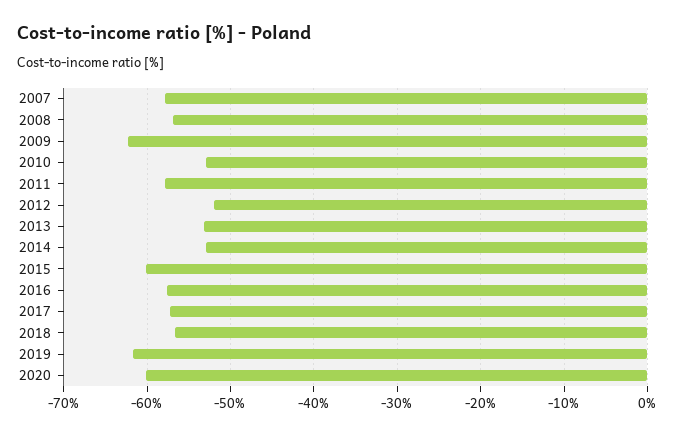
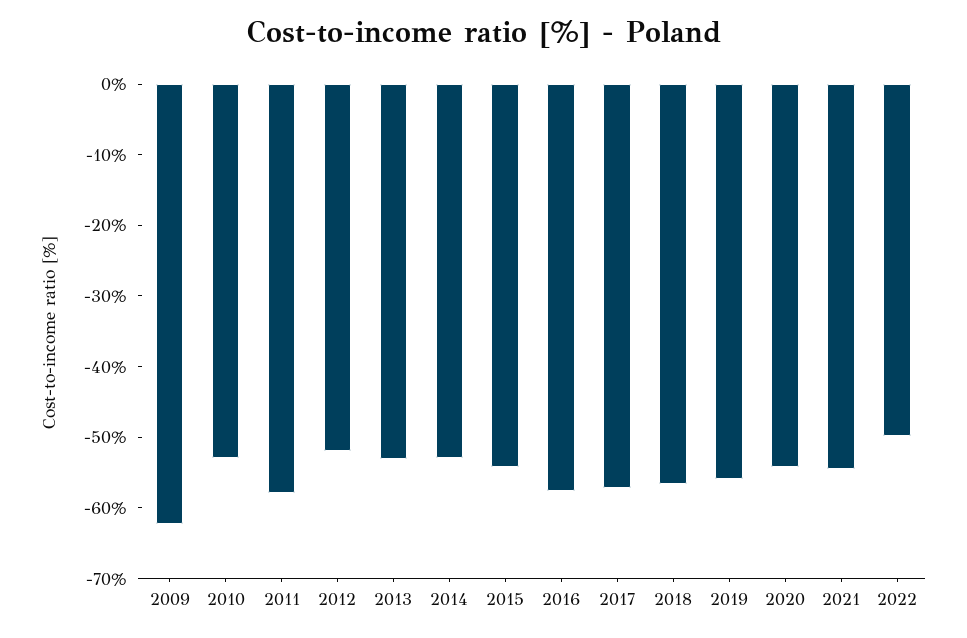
2007: -58 -> none
2008: -57 -> none
2015: -60 -> -54
2019: -62 -> -56
2020: -60 -> -54
2021: none -> -54
2022: none -> -50

